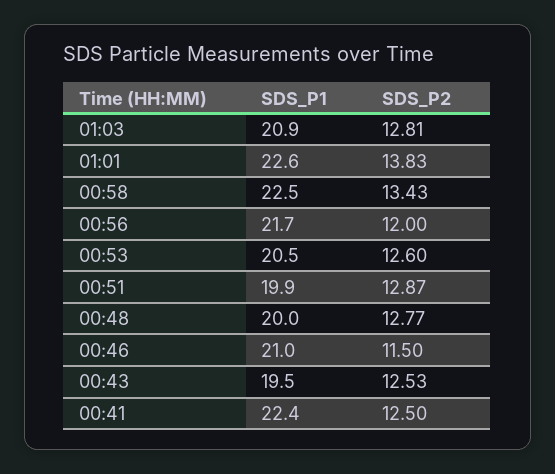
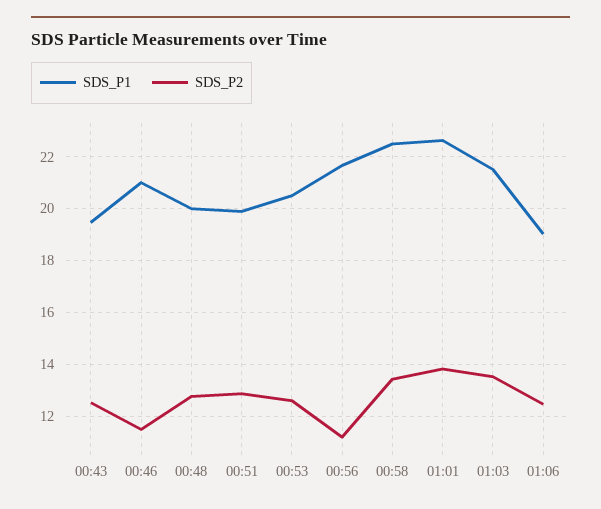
SDS_P1, 01:03: 20.9 -> 21.5
SDS_P2, 01:03: 12.81 -> 13.5
SDS_P2, 00:56: 12 -> 11.25
SDS_P1, 00:41: 22.4 -> none
SDS_P2, 00:41: 12.5 -> none
SDS_P1, 01:06: none -> 19
SDS_P2, 01:06: none -> 12.5

